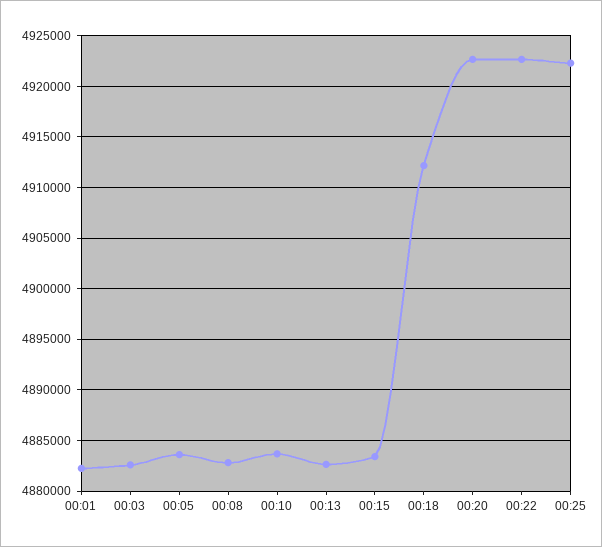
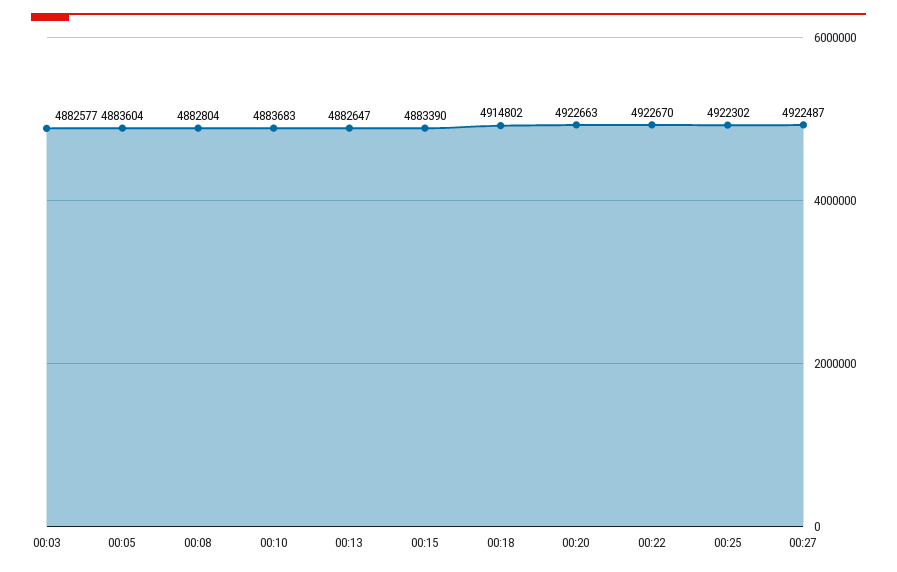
00:01: 4882000 -> none
00:18: 4912000 -> 4914802
00:27: none -> 4922487

